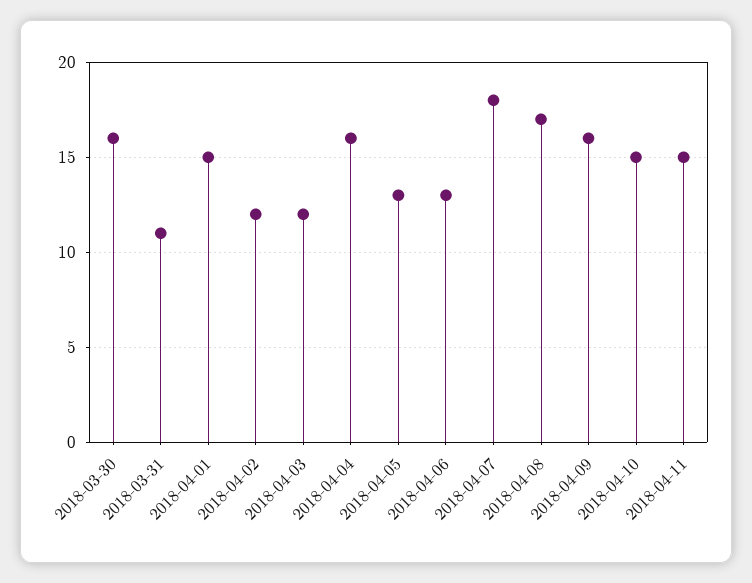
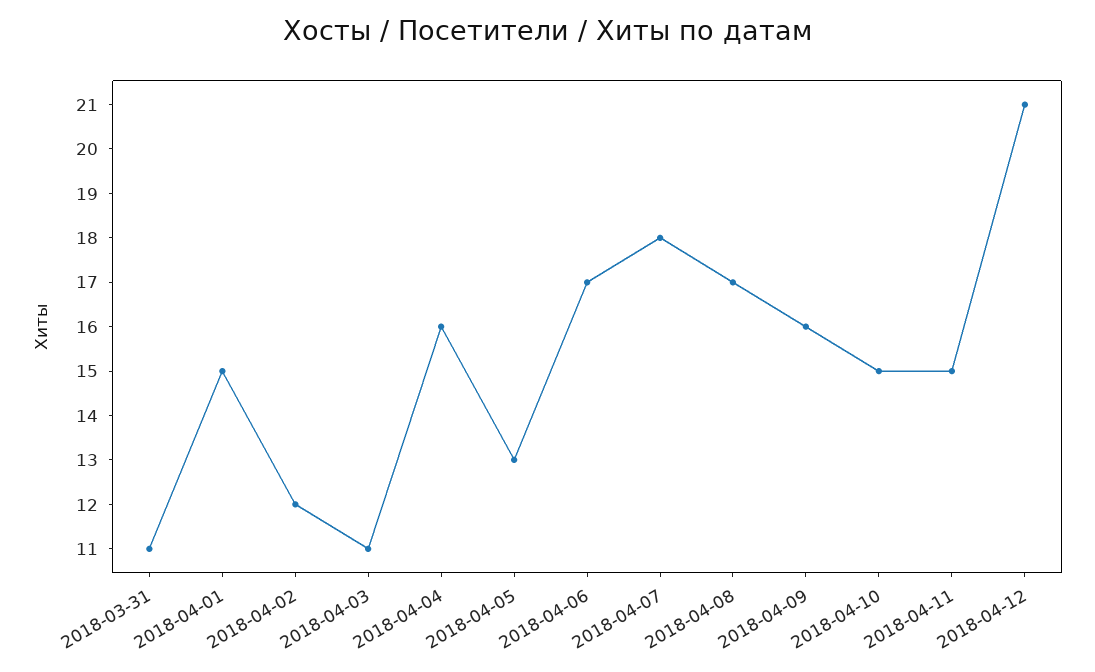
2018-03-30: 16 -> none
2018-04-03: 12 -> 11
2018-04-06: 13 -> 17
2018-04-12: none -> 21

